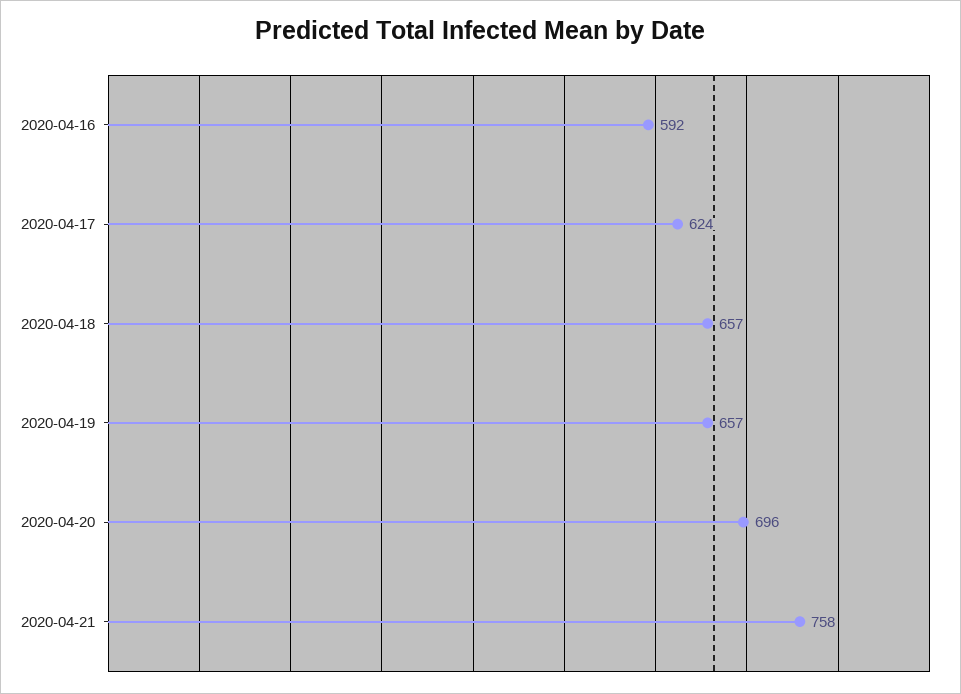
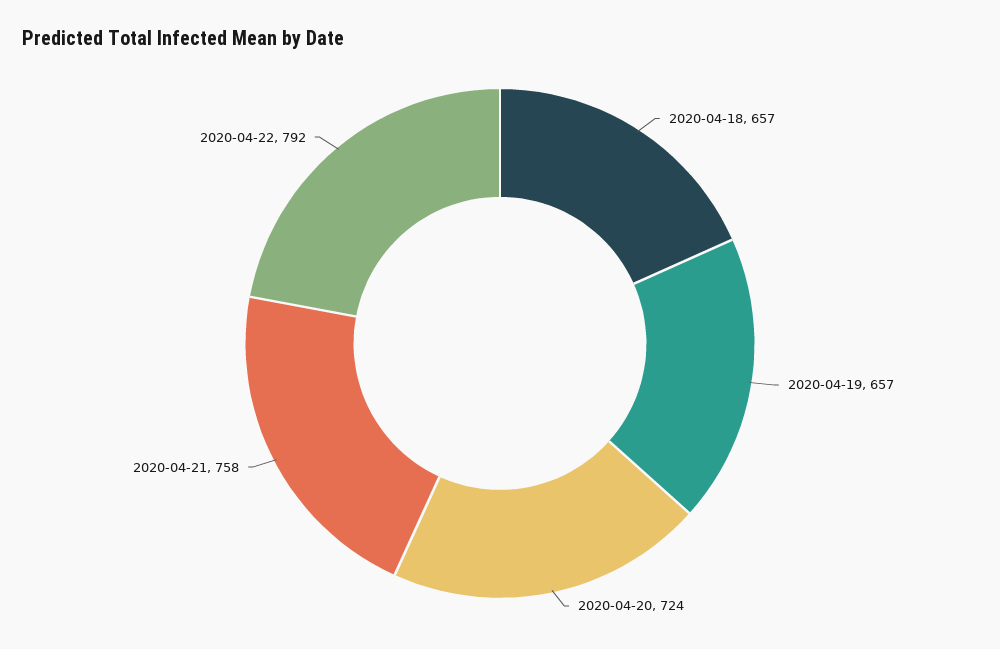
2020-04-16: 592 -> none
2020-04-17: 624 -> none
2020-04-20: 696 -> 724
2020-04-22: none -> 792

